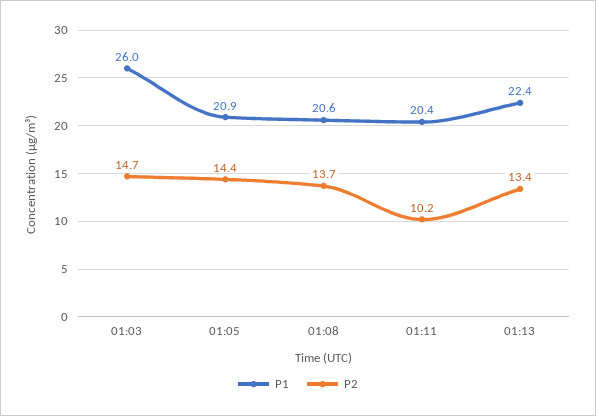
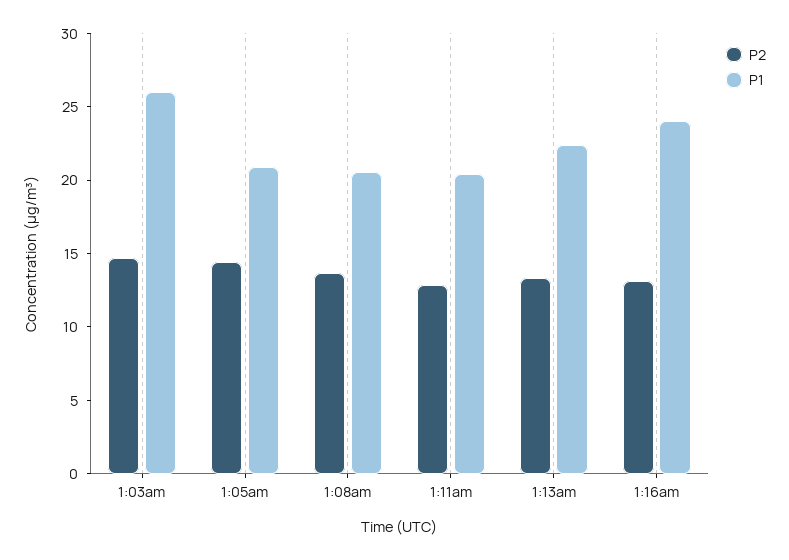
P2, 01:11: 10.2 -> 13
P2, 1:16am: none -> 13
P1, 1:16am: none -> 24

